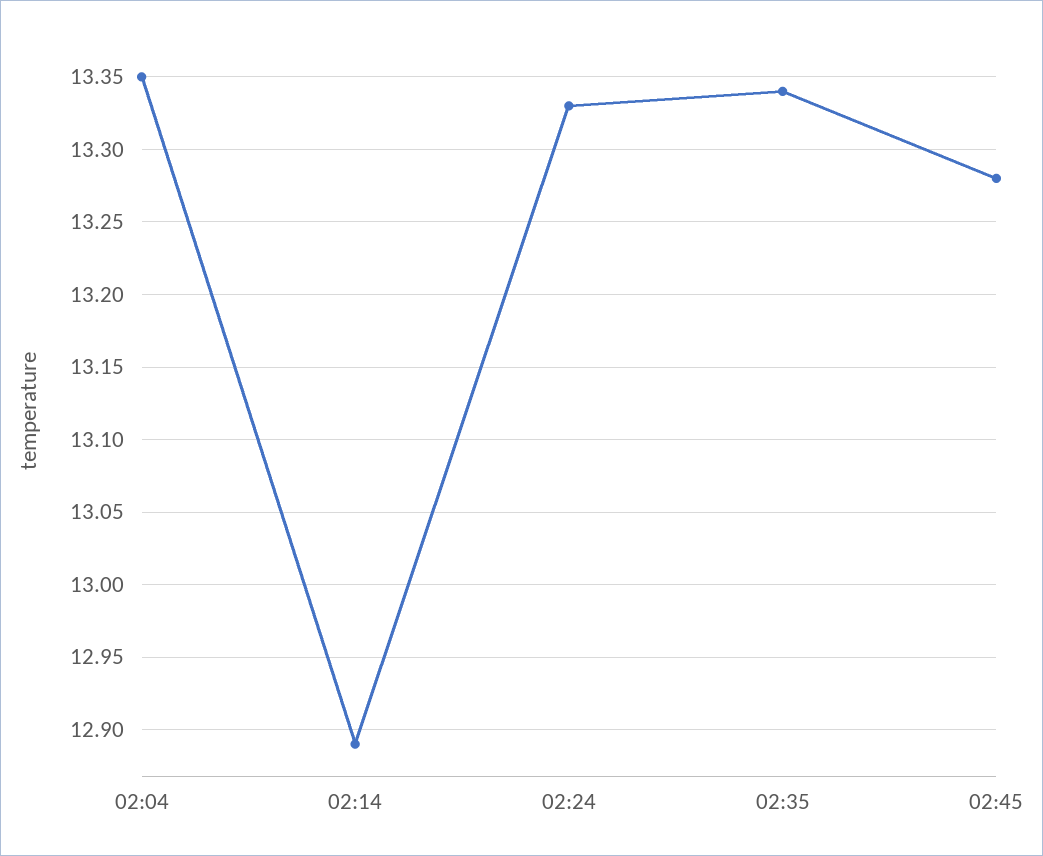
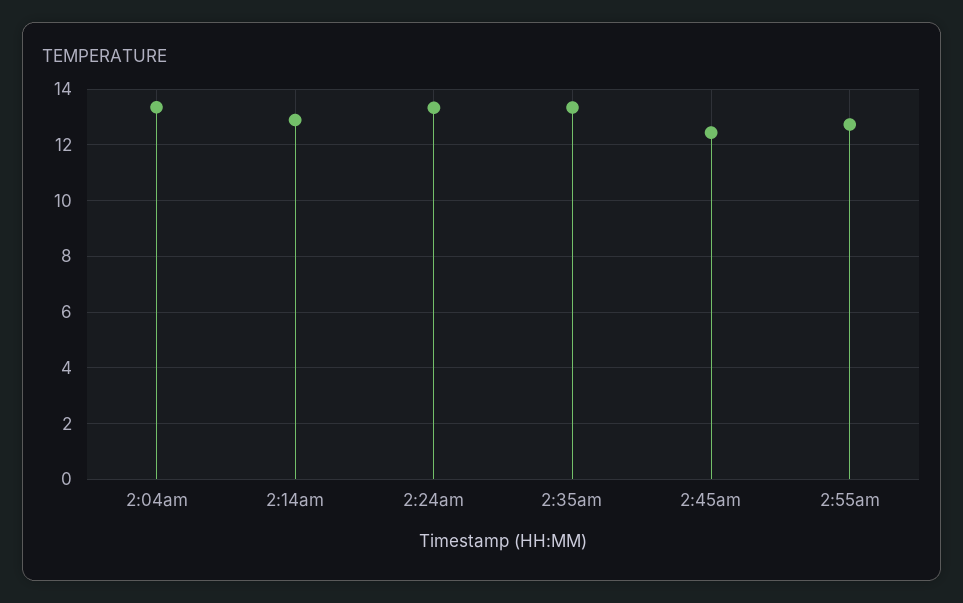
02:45: 13.28 -> 12.5
2:55am: none -> 12.75

